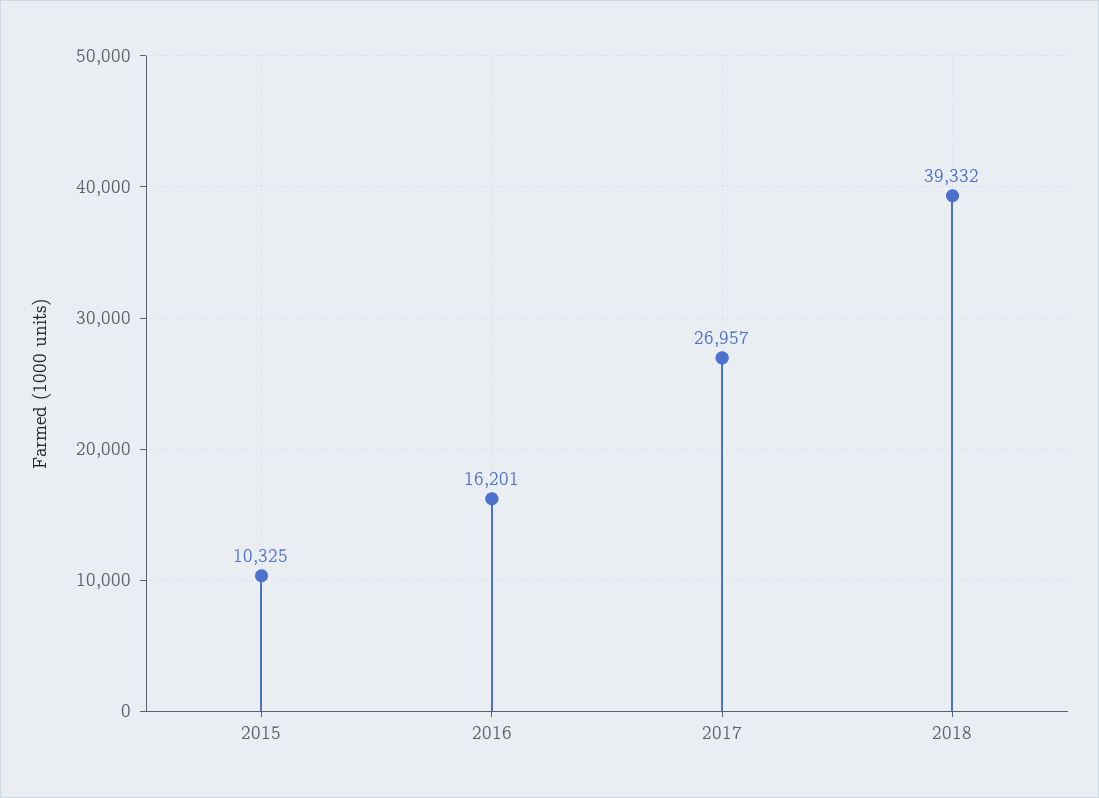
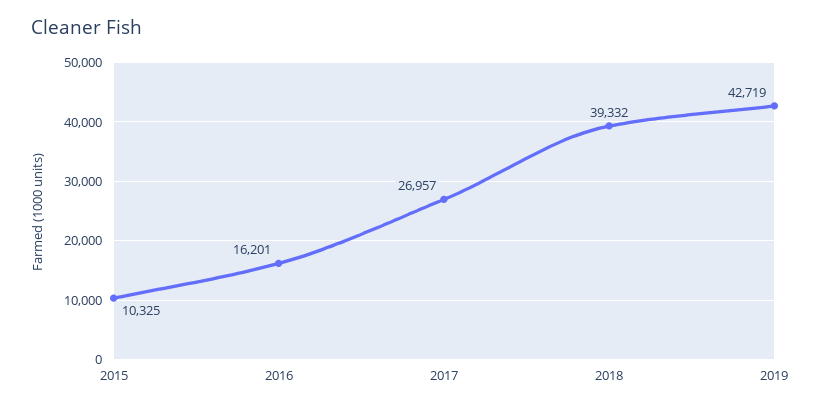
2019: none -> 42719

